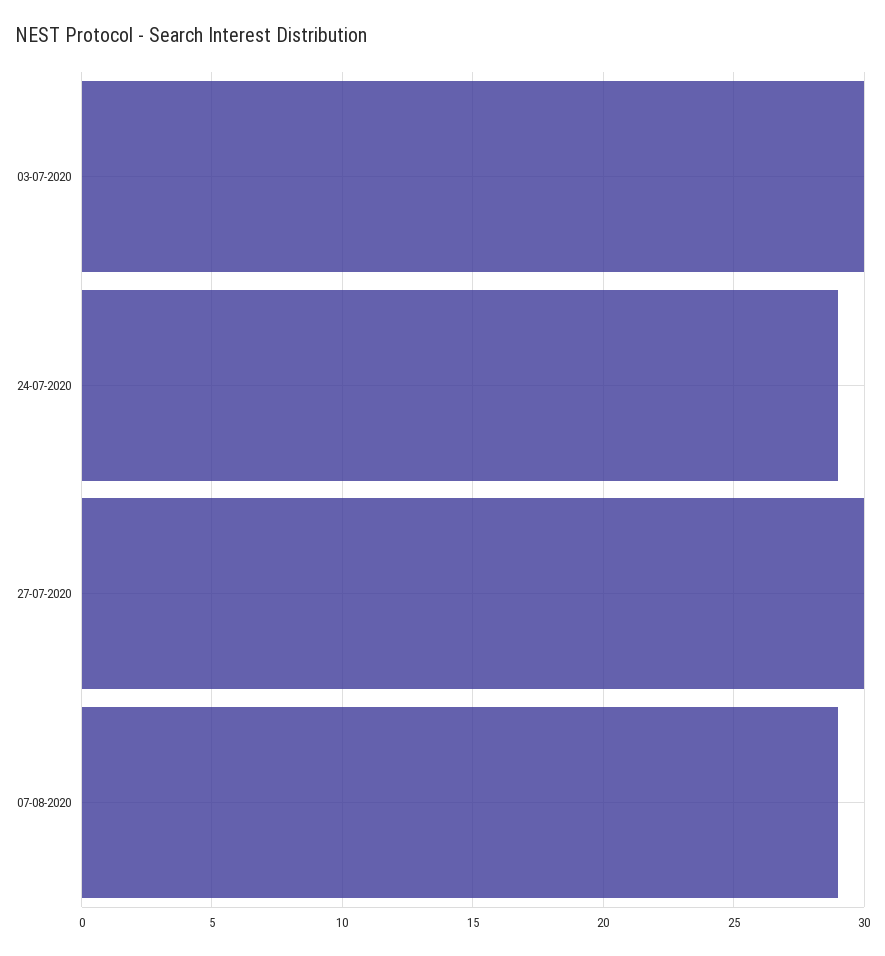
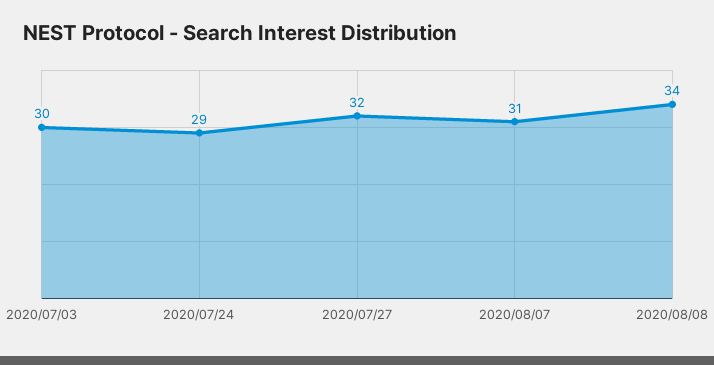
27-07-2020: 30 -> 32
07-08-2020: 29 -> 31
2020/08/08: none -> 34

